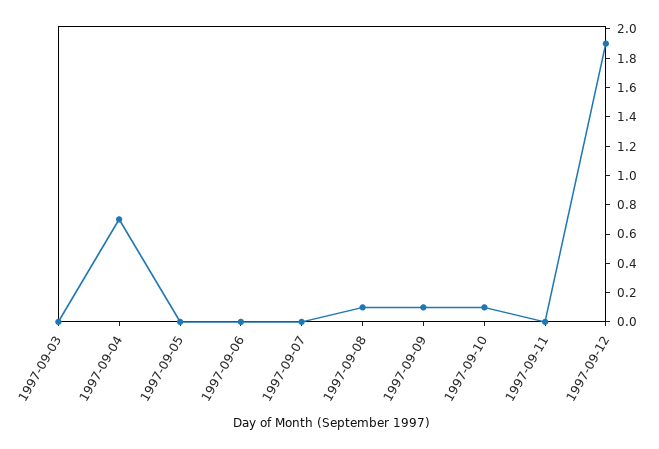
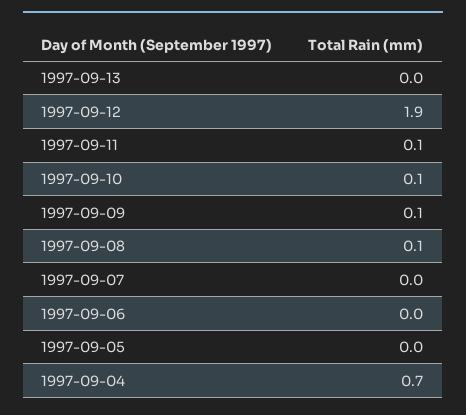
1997-09-03: 0 -> none
1997-09-11: 0 -> 0.1
1997-09-13: none -> 0

